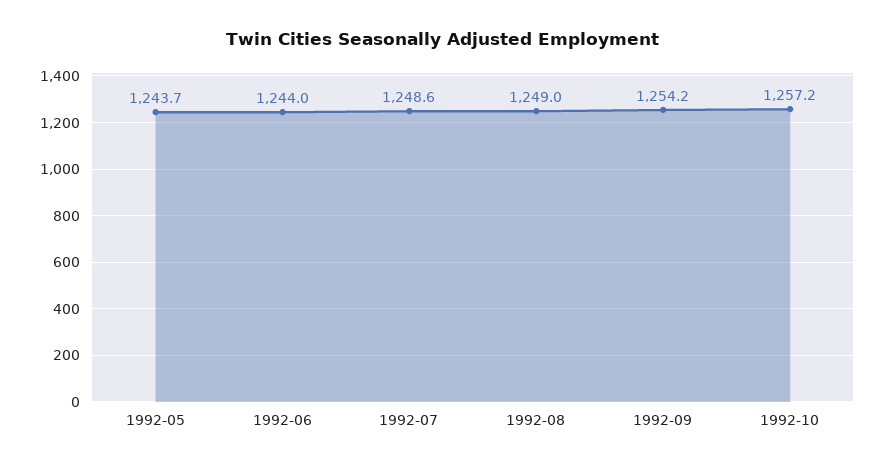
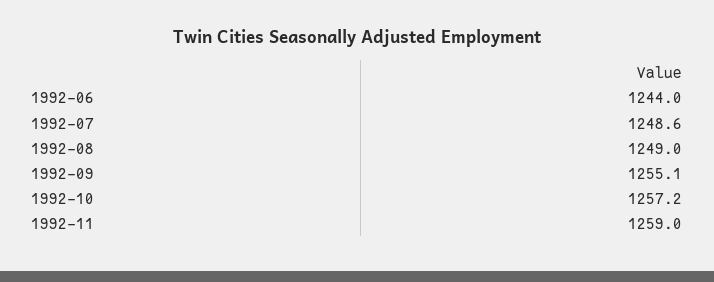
1992-05: 1243.7 -> none
1992-09: 1254.2 -> 1255.1
1992-11: none -> 1259

